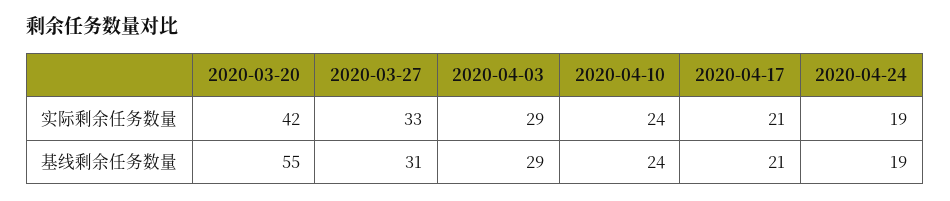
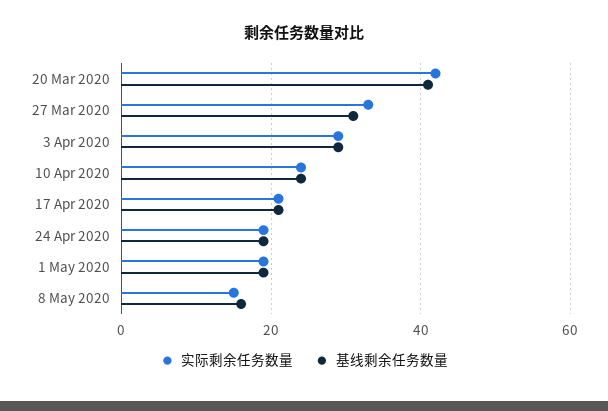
基线剩余任务数量, 2020-03-20: 55 -> 40
实际剩余任务数量, 1 May 2020: none -> 20
基线剩余任务数量, 1 May 2020: none -> 20
实际剩余任务数量, 8 May 2020: none -> 15
基线剩余任务数量, 8 May 2020: none -> 15

